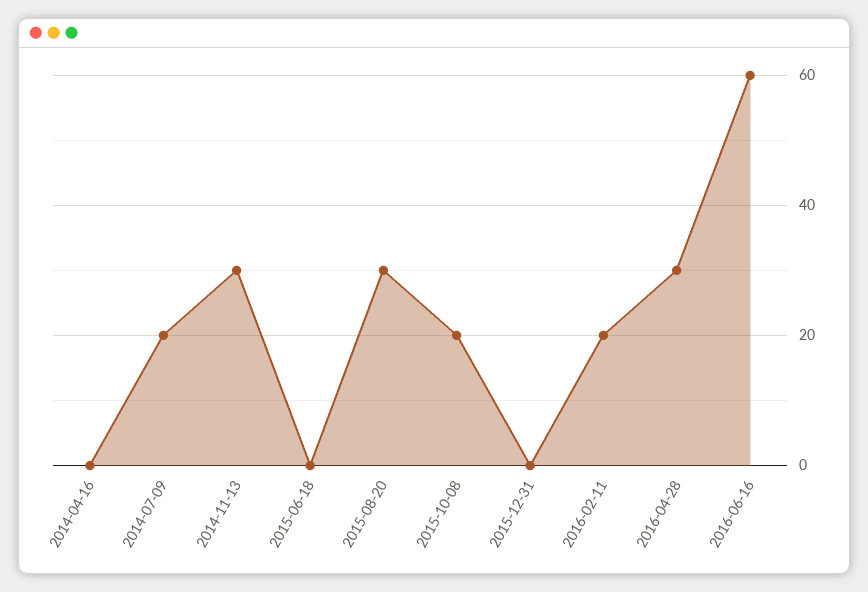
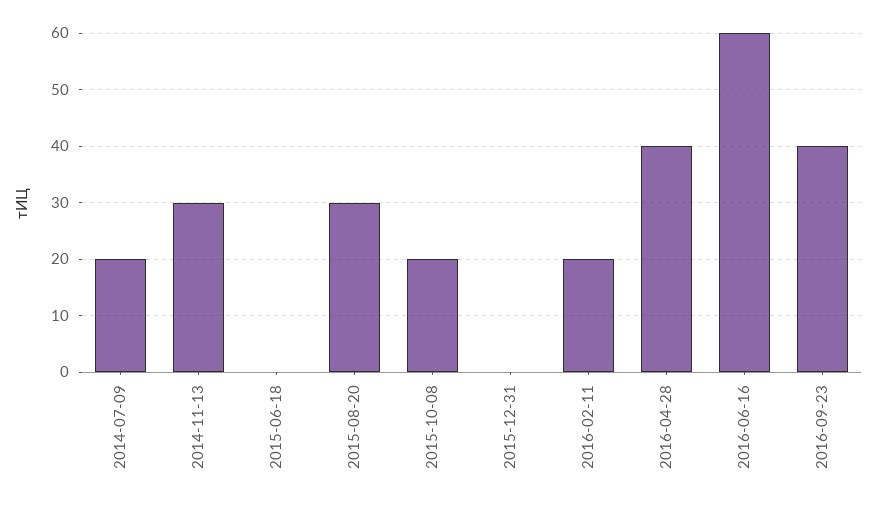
2014-04-16: 0 -> none
2016-04-28: 30 -> 40
2016-09-23: none -> 40

